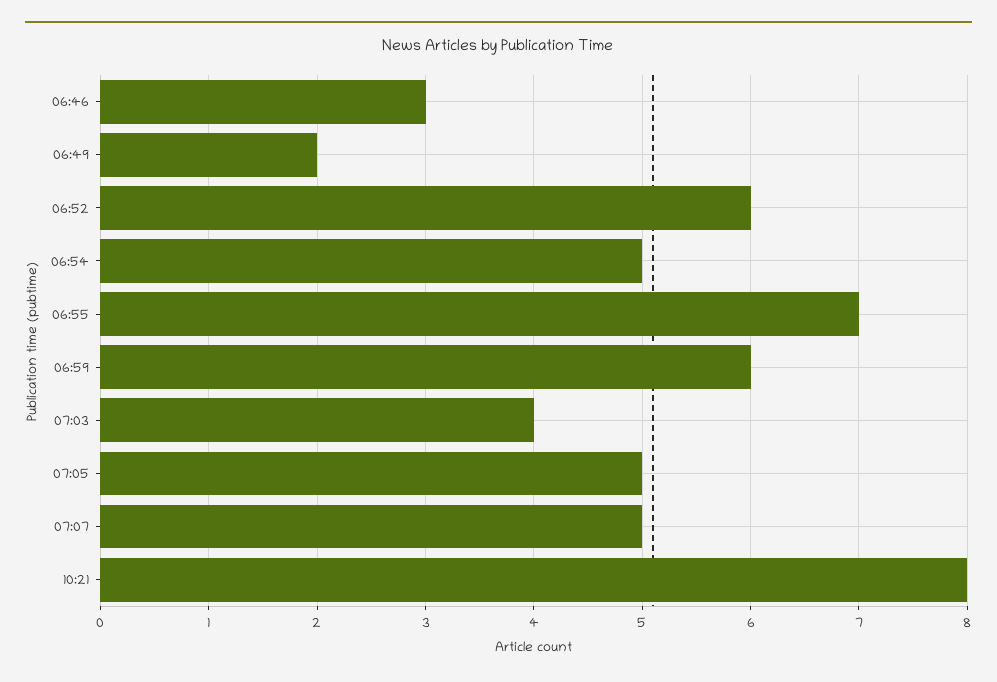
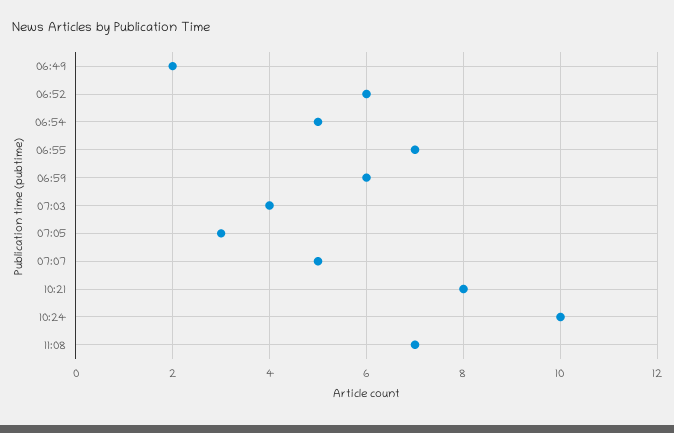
06:46: 3 -> none
07:05: 5 -> 3
10:24: none -> 10
11:08: none -> 7

